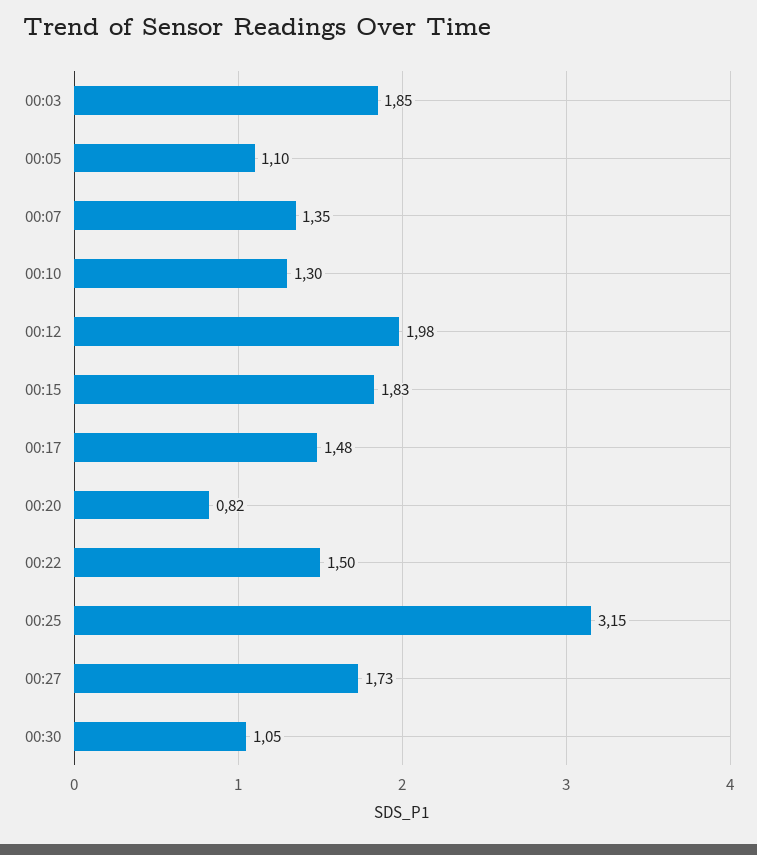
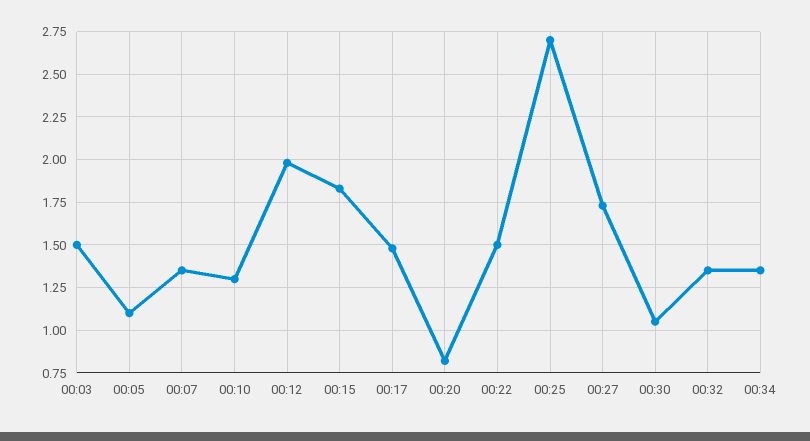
00:03: 1.85 -> 1.5
00:25: 3.15 -> 2.7
00:32: none -> 1.35
00:34: none -> 1.35

